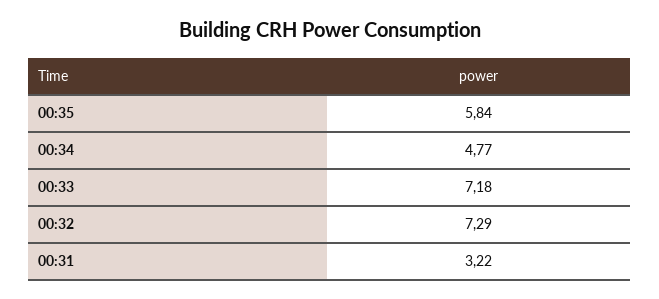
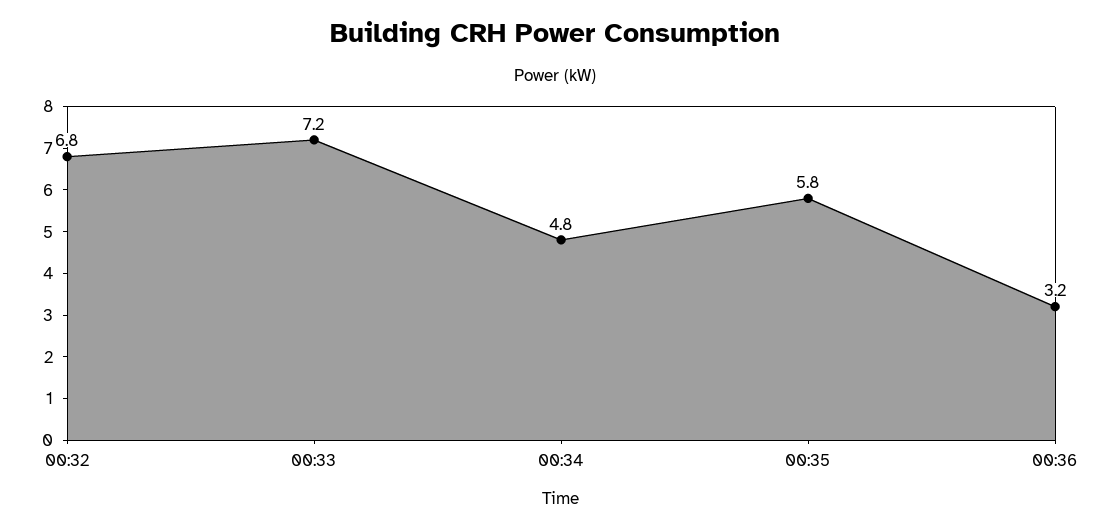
00:32: 7.29 -> 6.8
00:31: 3.22 -> none
00:36: none -> 3.2

